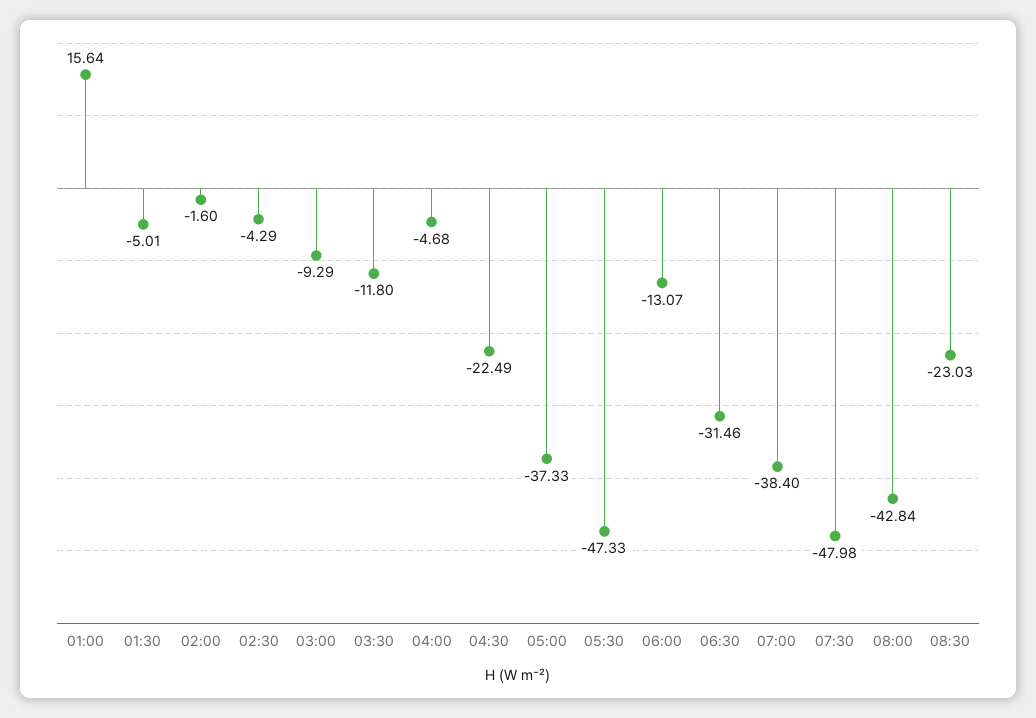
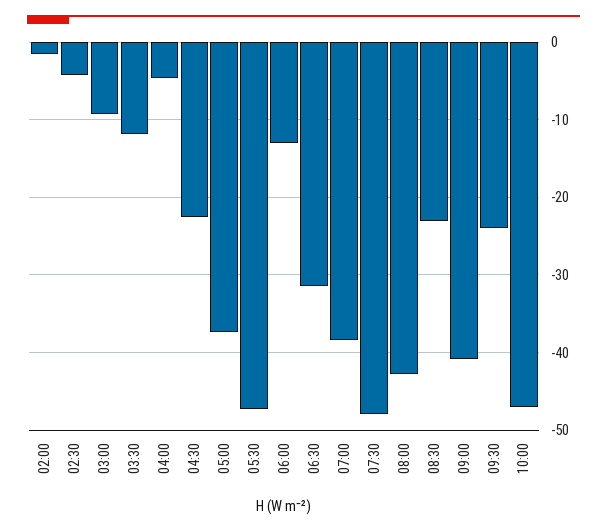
01:00: 15.64 -> none
01:30: -5.01 -> none
09:00: none -> -41
09:30: none -> -24
10:00: none -> -47

